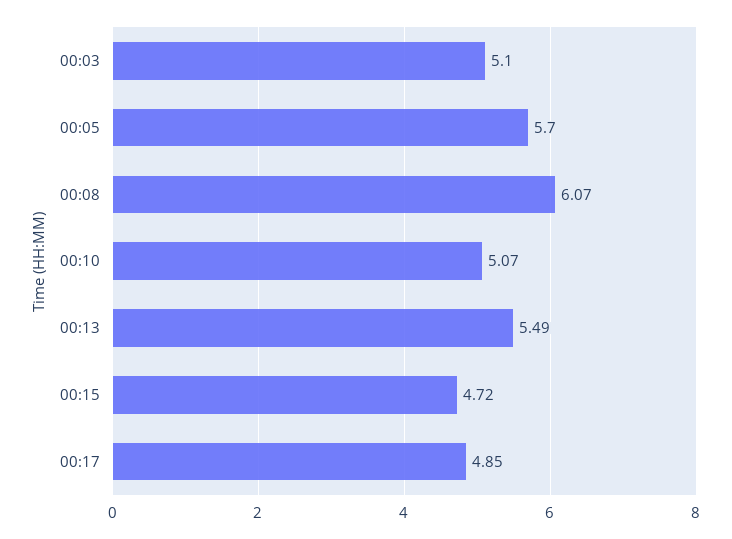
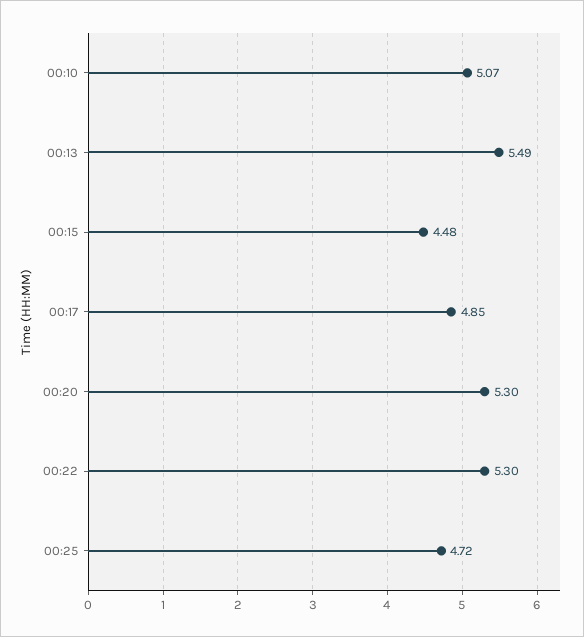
00:03: 5.1 -> none
00:05: 5.7 -> none
00:08: 6.07 -> none
00:15: 4.72 -> 4.48
00:20: none -> 5.3
00:22: none -> 5.3
00:25: none -> 4.72

